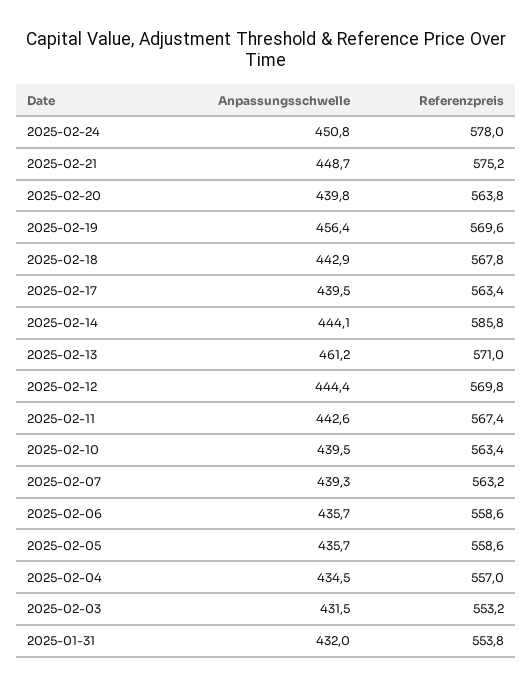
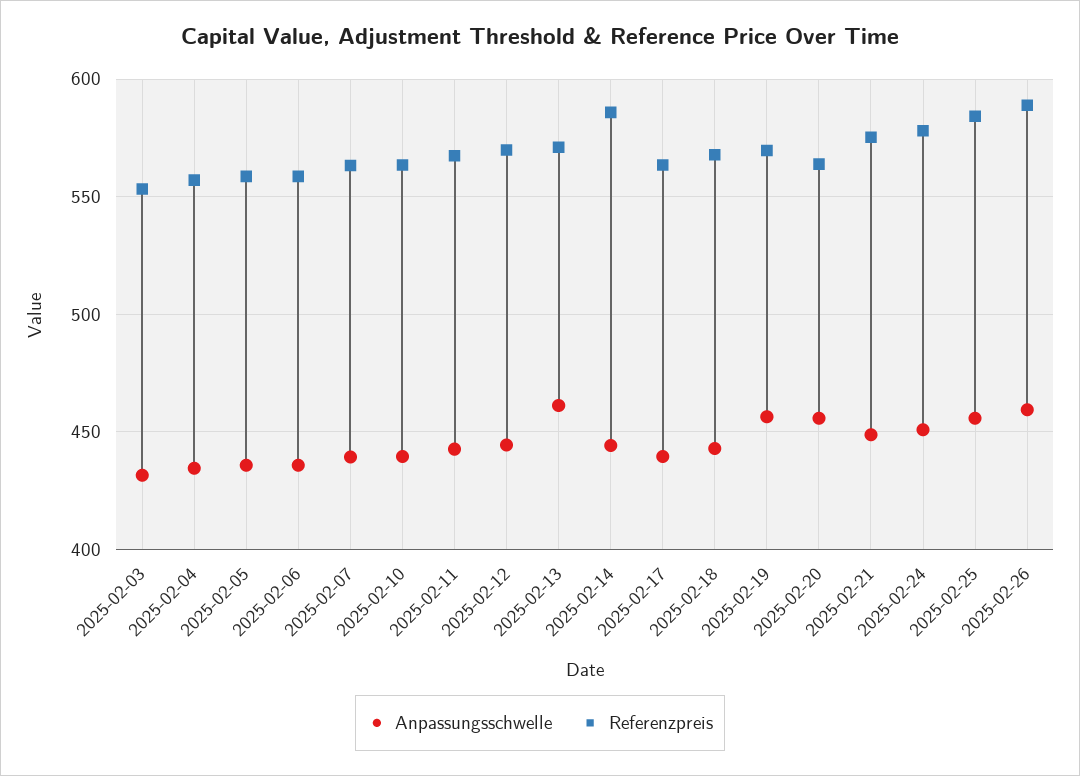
Anpassungsschwelle, 2025-02-20: 439.8 -> 455
Anpassungsschwelle, 2025-01-31: 432 -> none
Referenzpreis, 2025-01-31: 553.8 -> none
Anpassungsschwelle, 2025-02-25: none -> 455
Referenzpreis, 2025-02-25: none -> 585
Anpassungsschwelle, 2025-02-26: none -> 460
Referenzpreis, 2025-02-26: none -> 590

